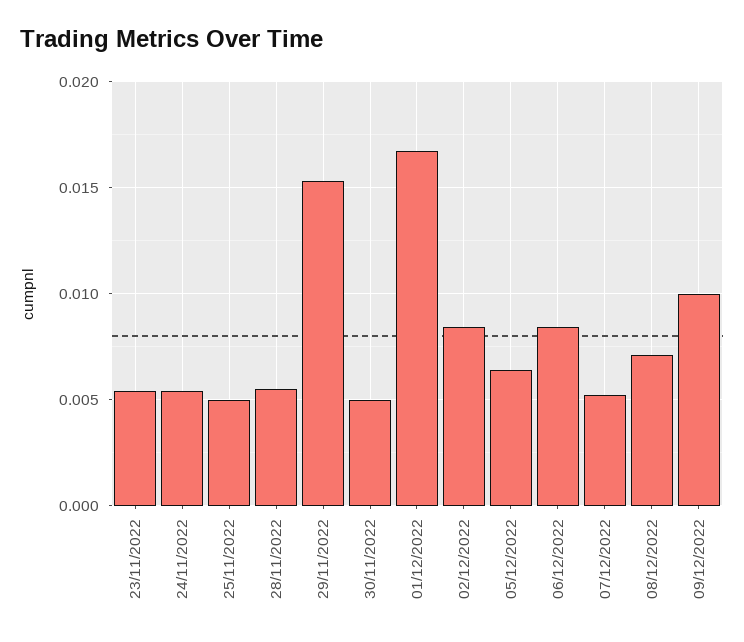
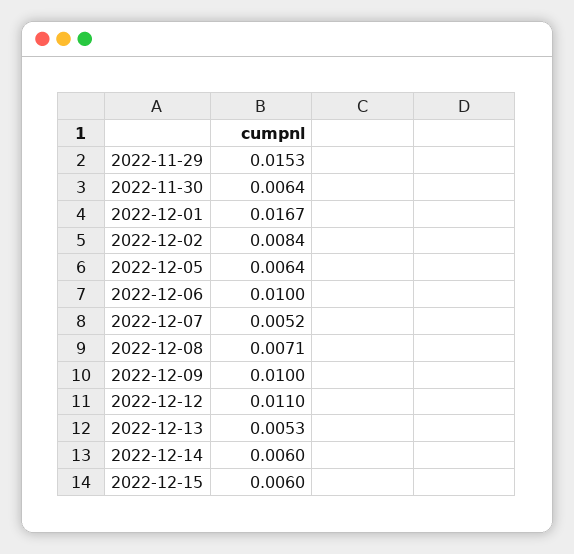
23/11/2022: 0.0055 -> none
24/11/2022: 0.0055 -> none
25/11/2022: 0.005 -> none
28/11/2022: 0.0055 -> none
30/11/2022: 0.005 -> 0.0064
06/12/2022: 0.0085 -> 0.01
2022-12-12: none -> 0.011
2022-12-13: none -> 0.0053
2022-12-14: none -> 0.006
2022-12-15: none -> 0.006

